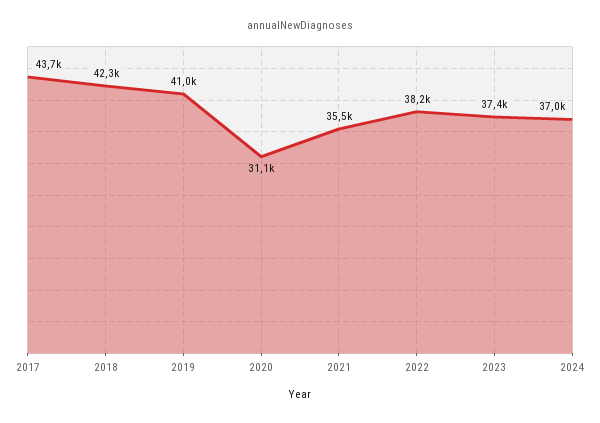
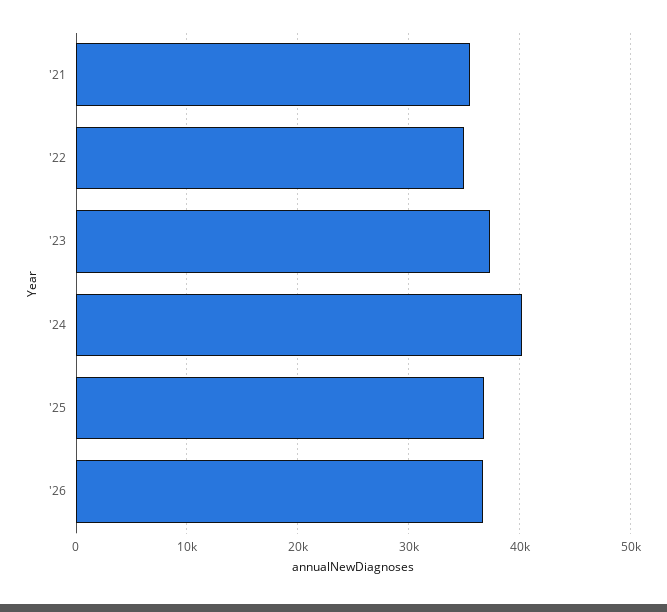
2017: 43700 -> none
2018: 42300 -> none
2019: 41000 -> none
2020: 31100 -> none
2022: 38200 -> 35000
2024: 37000 -> 40000
'25: none -> 37000
'26: none -> 37000

